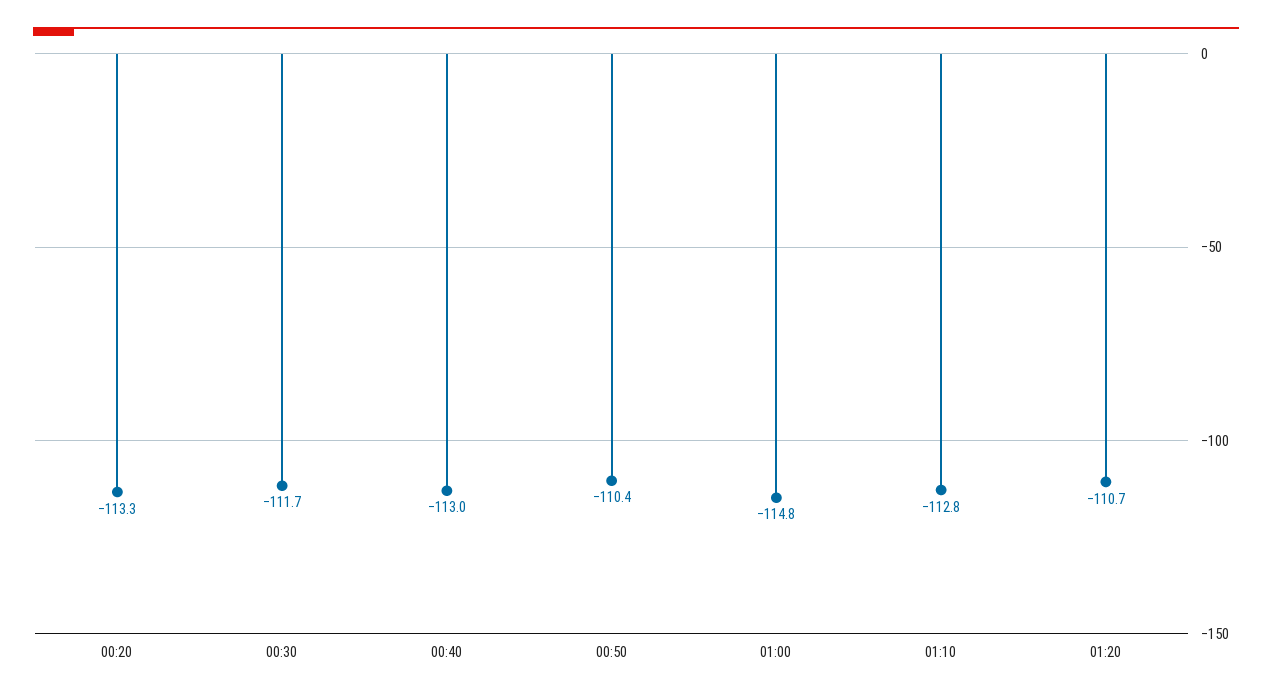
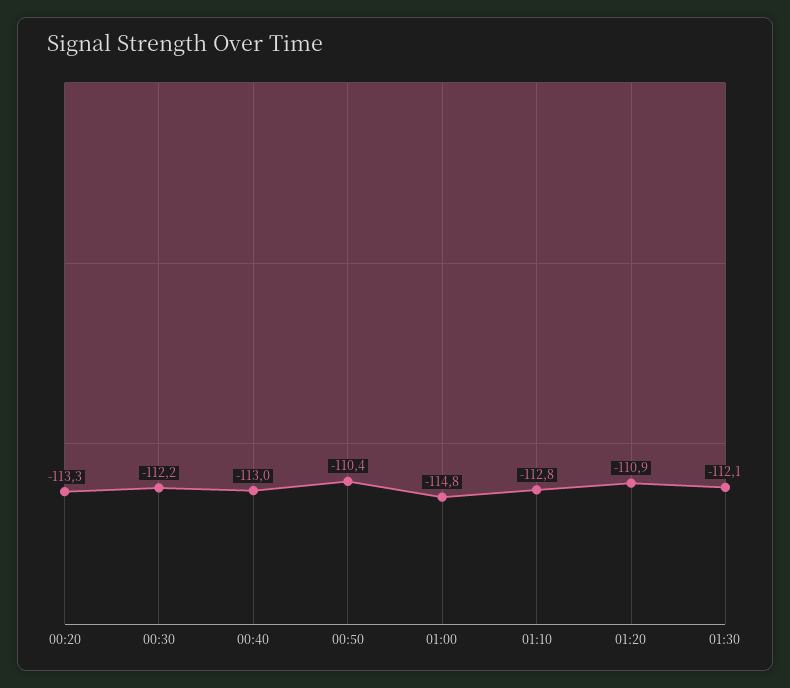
00:30: -111.7 -> -112.2
01:20: -110.7 -> -110.9
01:30: none -> -112.1

